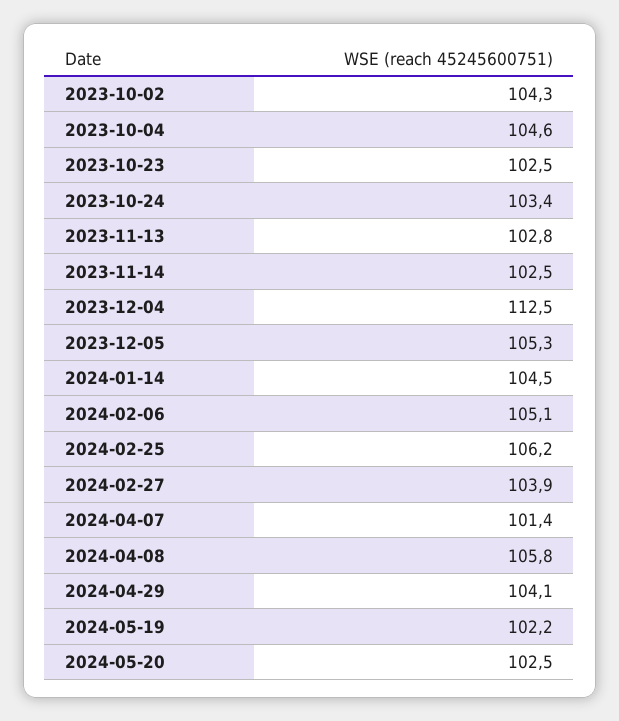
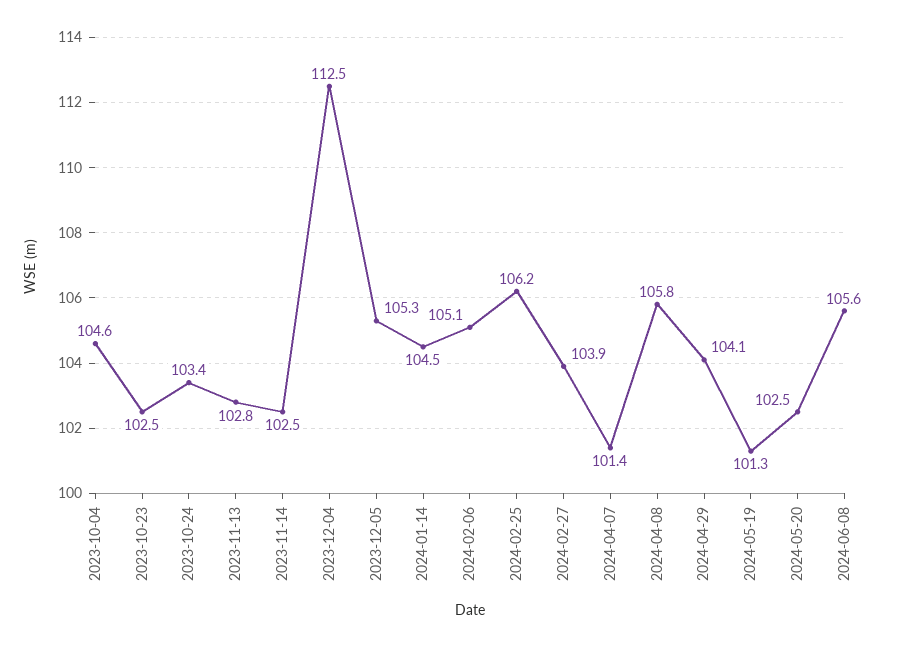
2023-10-02: 104.3 -> none
2024-05-19: 102.2 -> 101.3
2024-06-08: none -> 105.6

